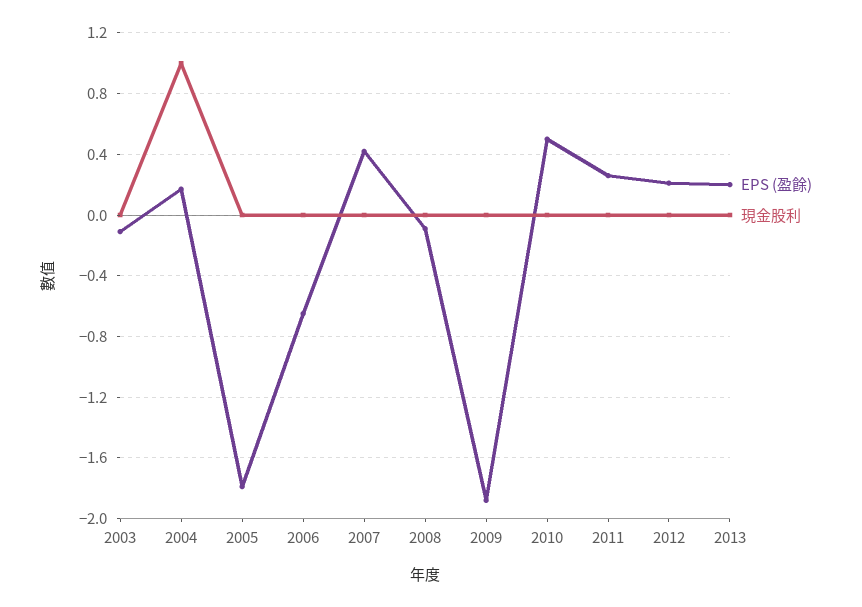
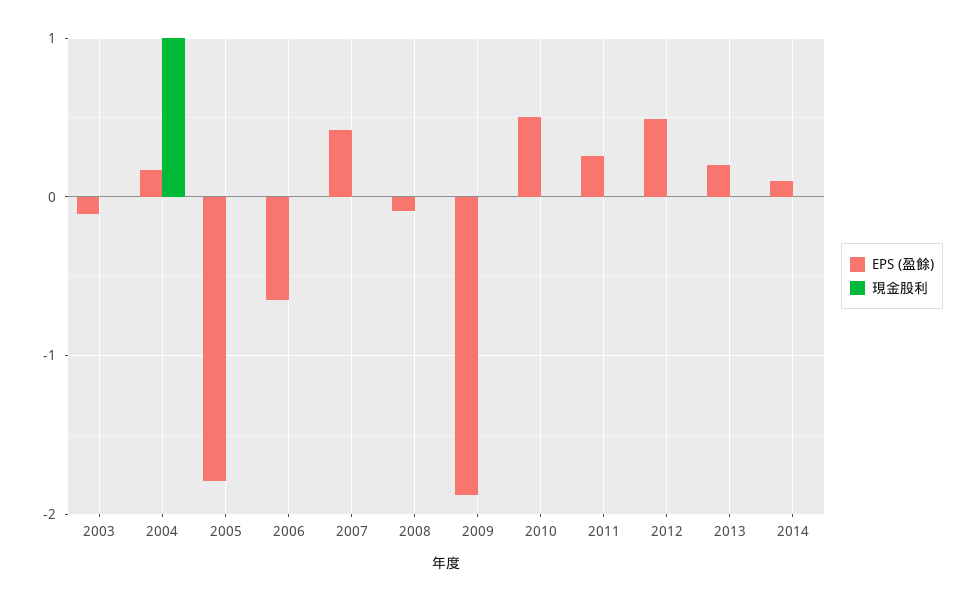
EPS (盈餘), 2012: 0.2 -> 0.5
EPS (盈餘), 2014: none -> 0.1
現金股利, 2014: none -> 0

